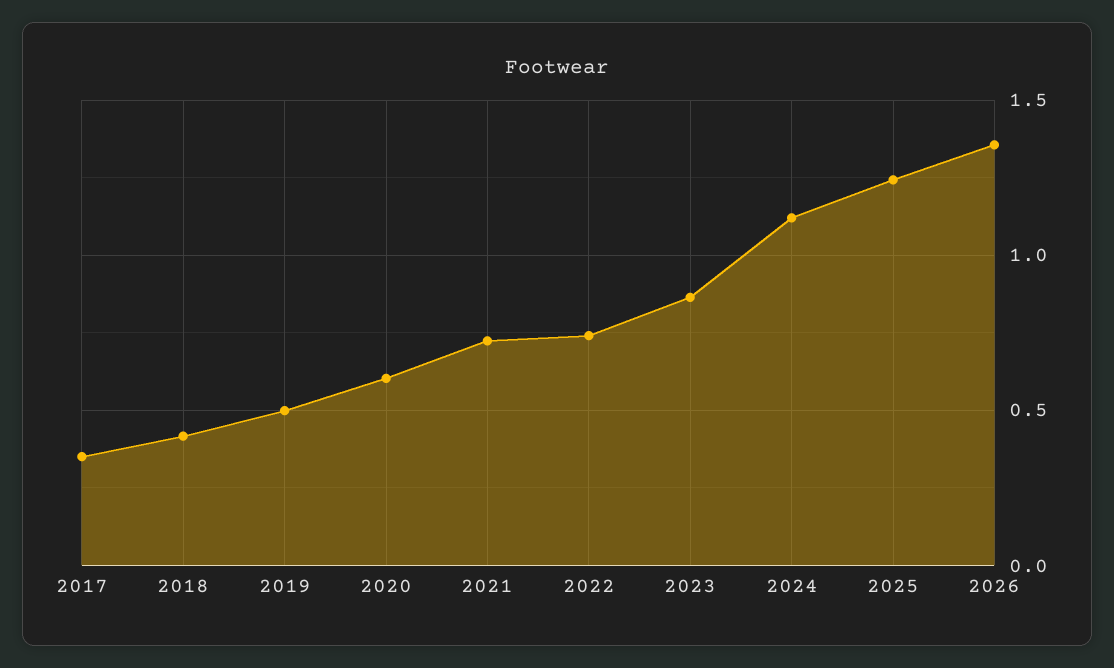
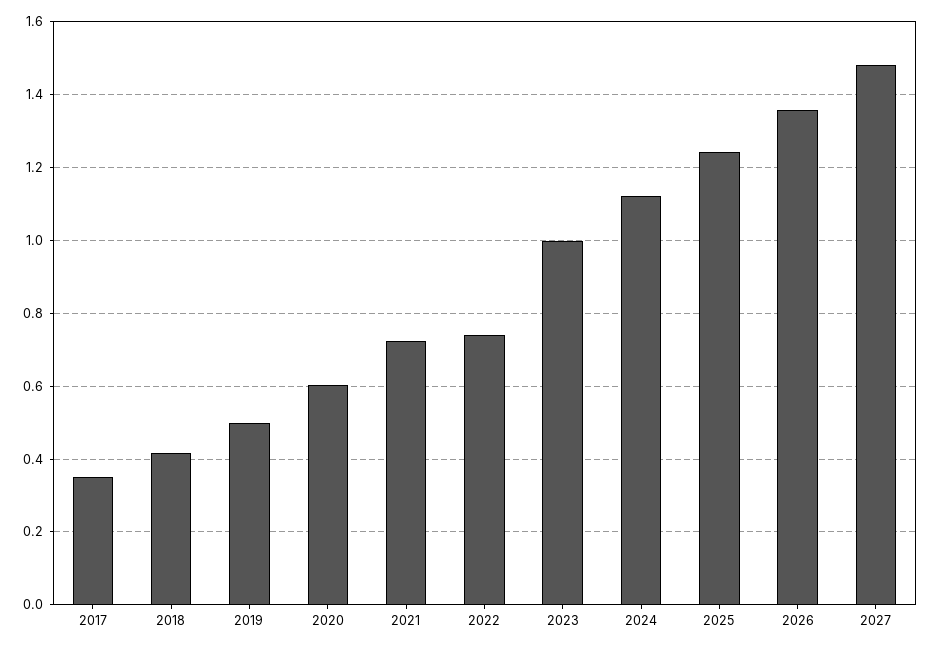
2023: 0.85 -> 1
2027: none -> 1.48

